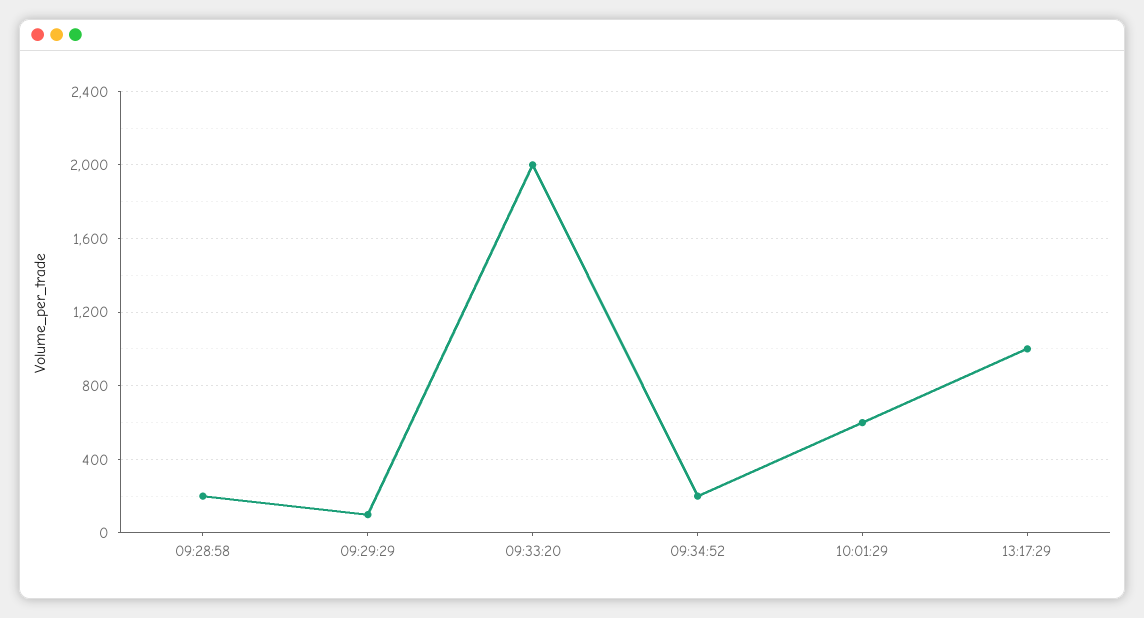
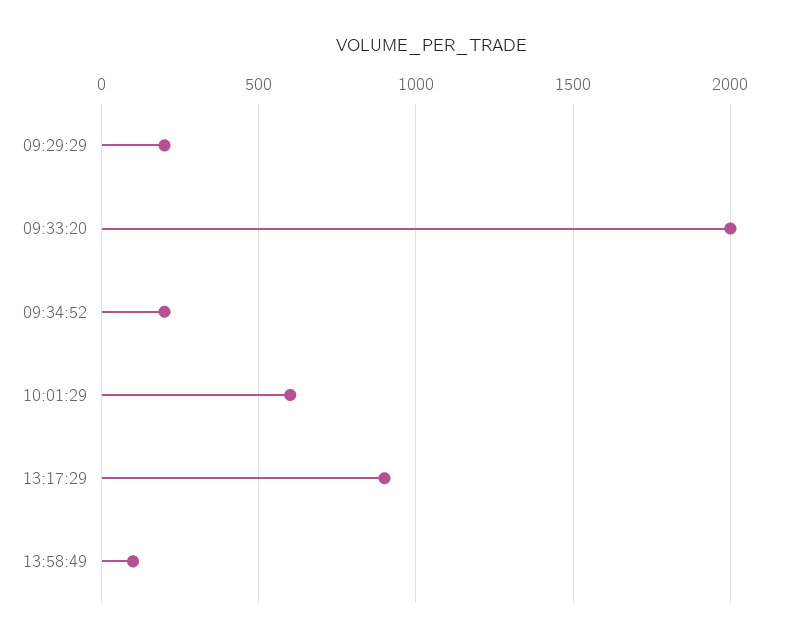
09:28:58: 200 -> none
09:29:29: 100 -> 200
13:17:29: 1000 -> 900
13:58:49: none -> 100

